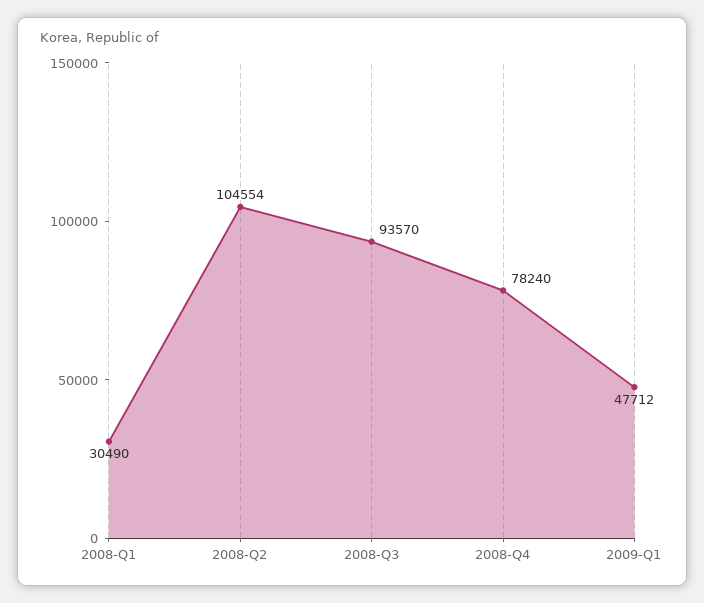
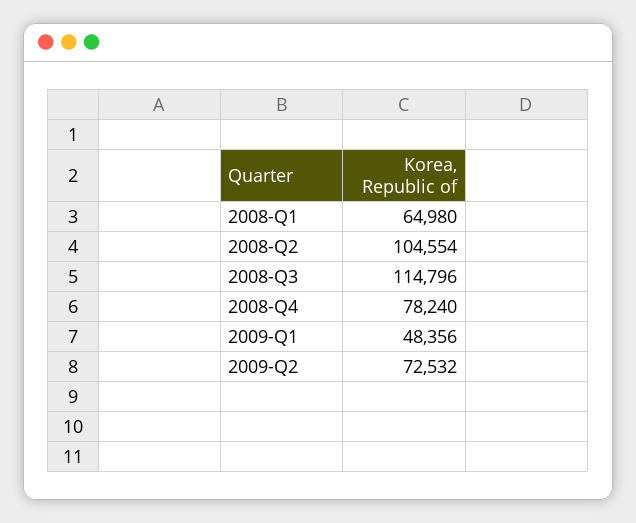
2008-Q1: 30490 -> 64980
2008-Q3: 93570 -> 114796
2009-Q1: 47712 -> 48356
2009-Q2: none -> 72532

